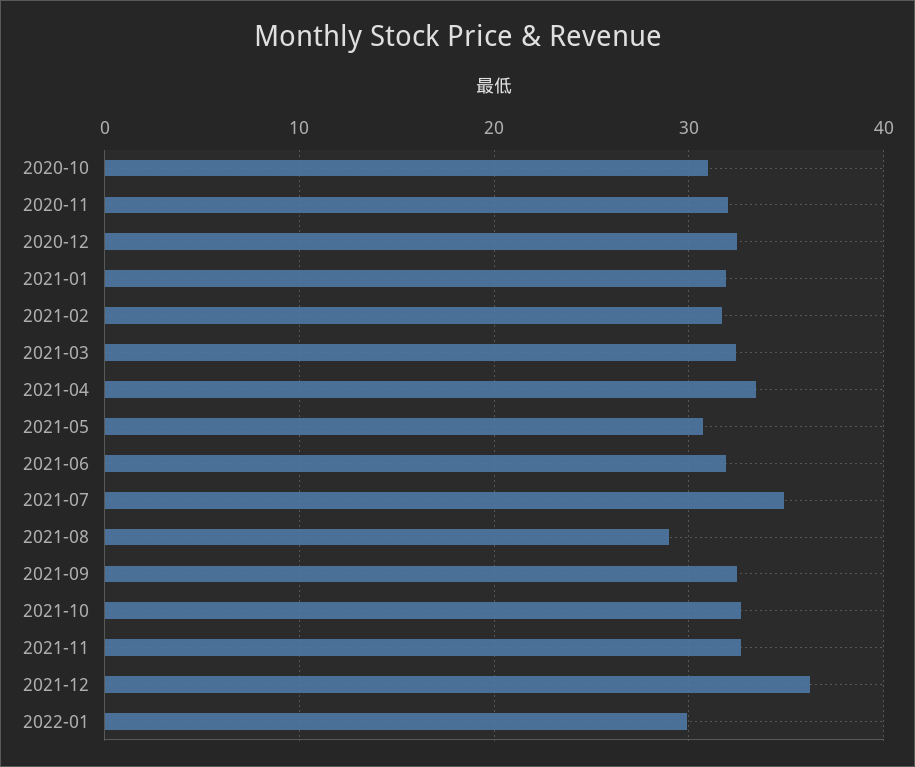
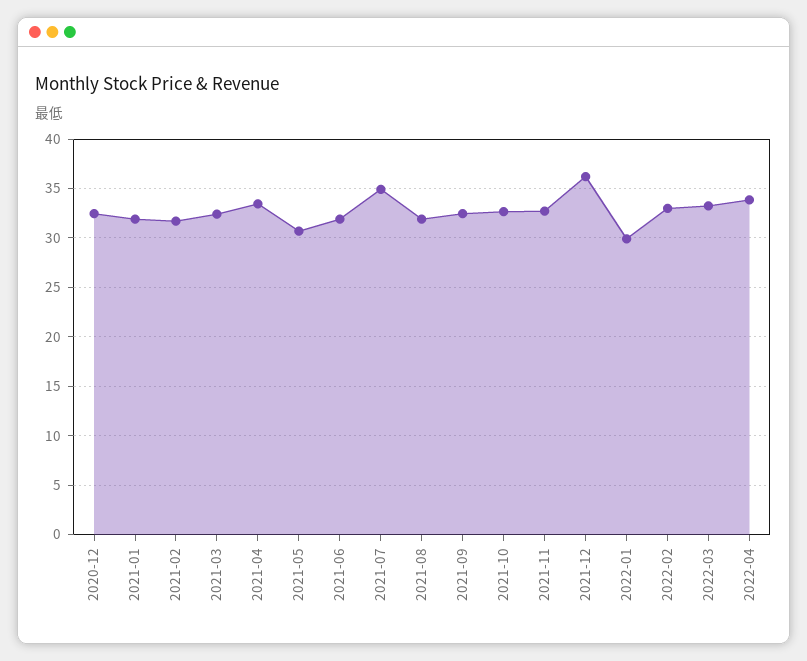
2020-10: 31 -> none
2020-11: 32 -> none
2021-08: 29 -> 32
2022-02: none -> 33
2022-03: none -> 33
2022-04: none -> 34

